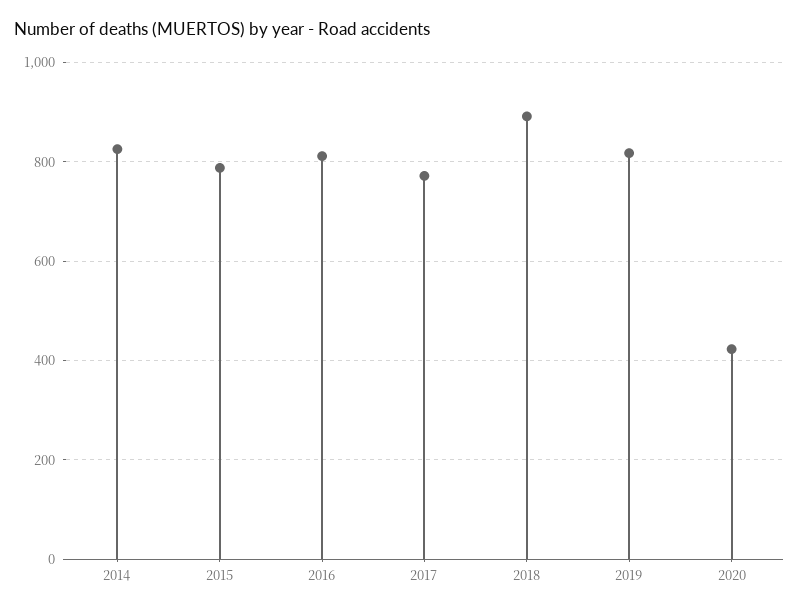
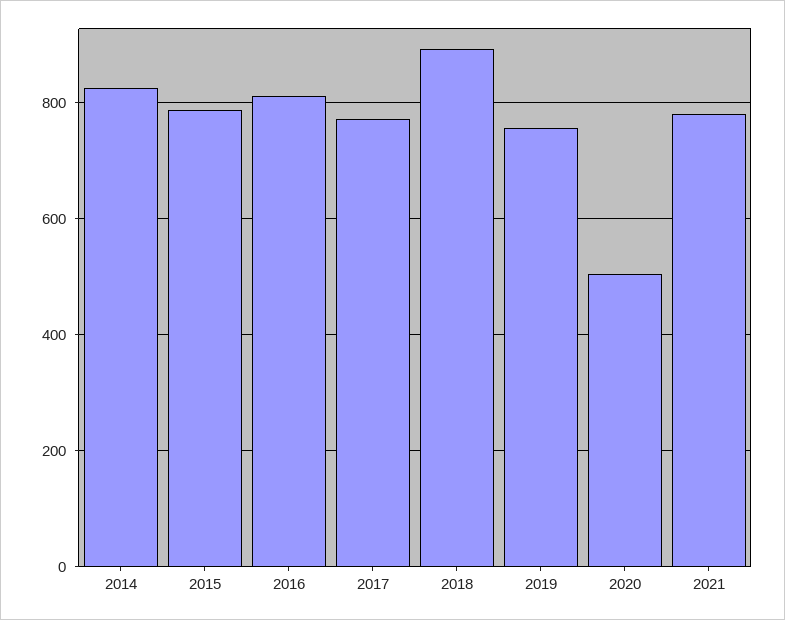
2019: 820 -> 760
2020: 420 -> 500
2021: none -> 780

